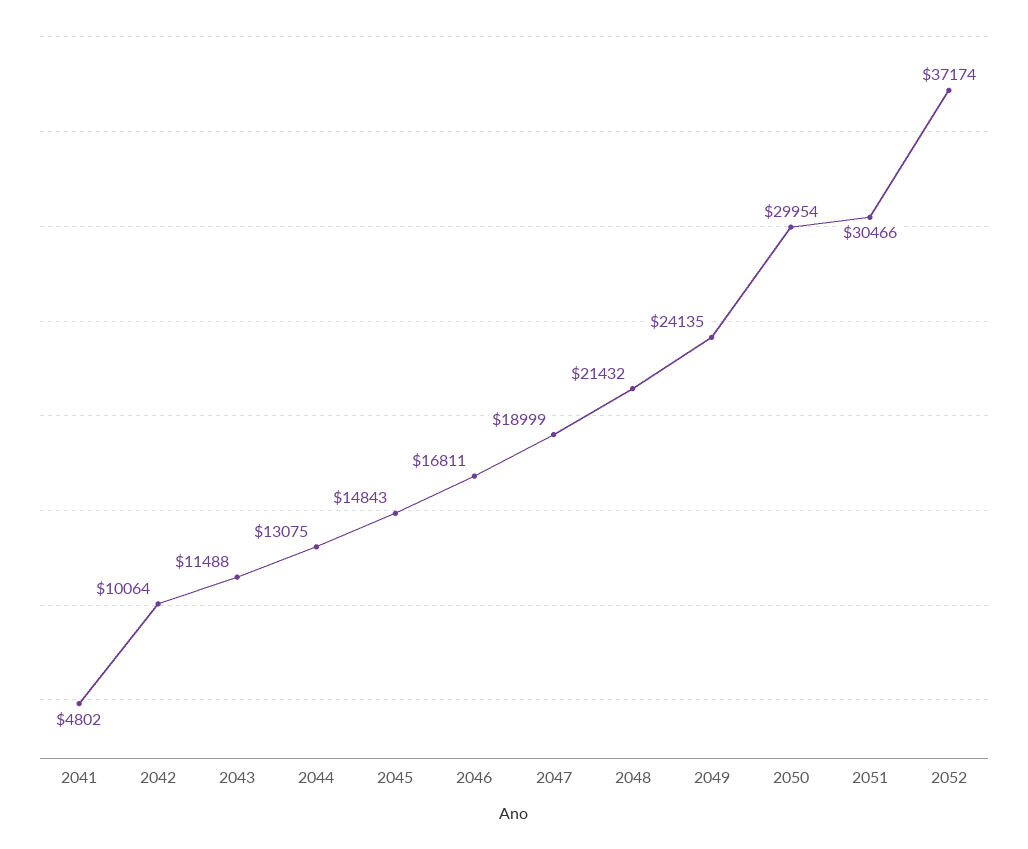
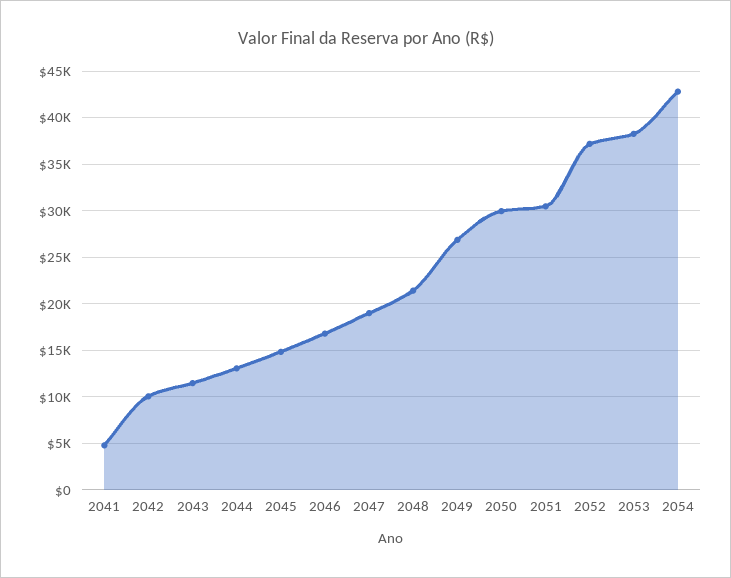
2049: 24135 -> 27000
2053: none -> 38000
2054: none -> 43000

